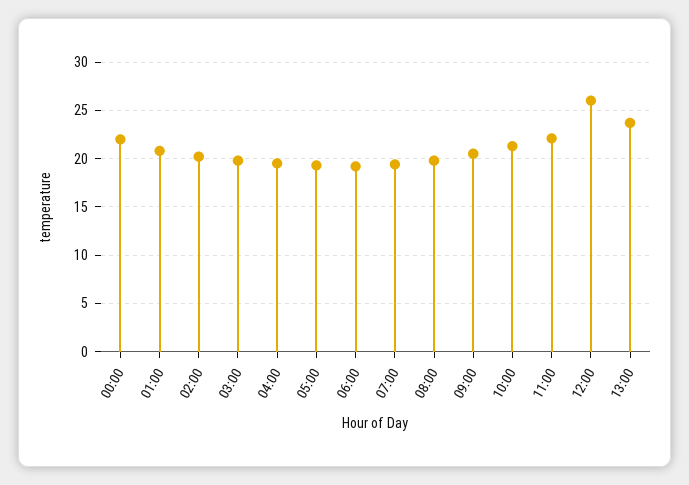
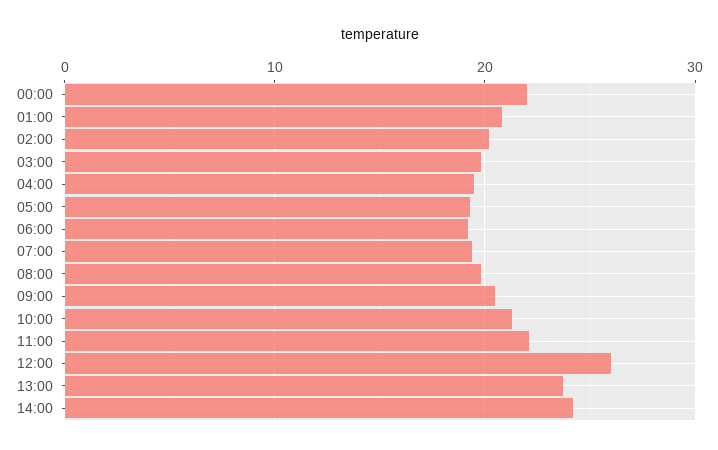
14:00: none -> 24

